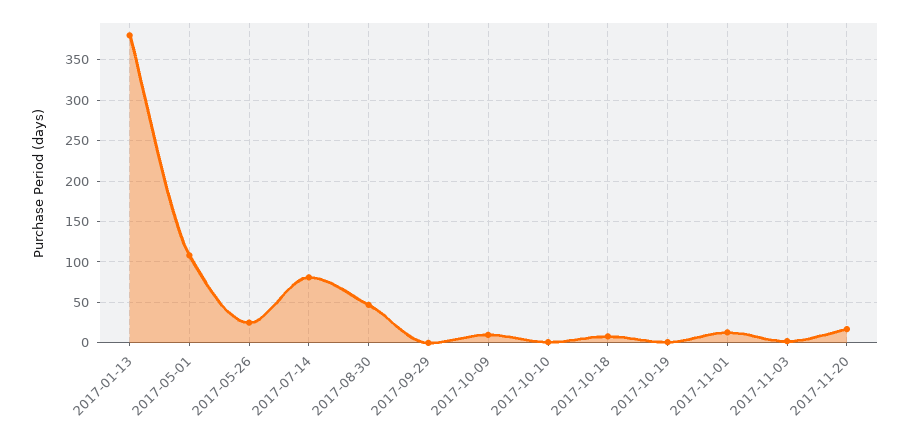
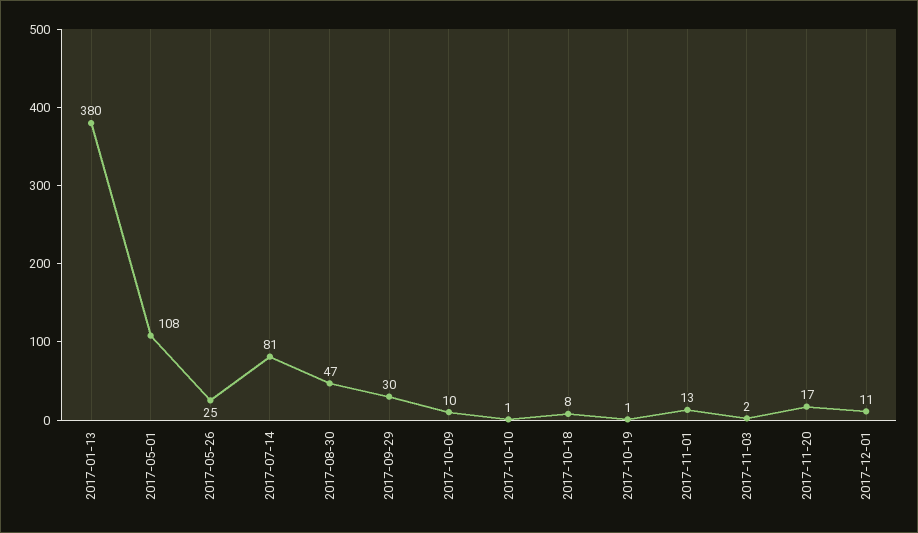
2017-09-29: 0 -> 30
2017-12-01: none -> 11

